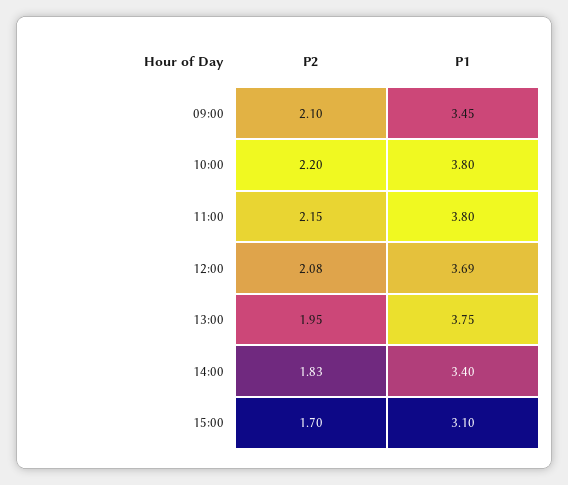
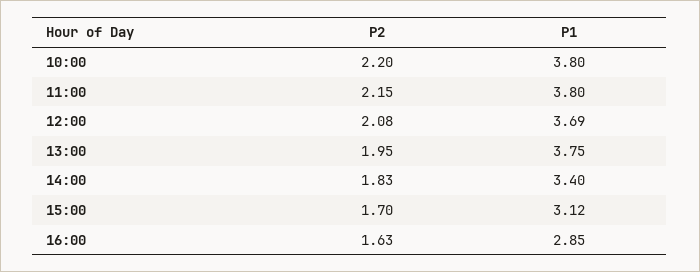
P2, 09:00: 2.1 -> none
P1, 09:00: 3.45 -> none
P1, 15:00: 3.1 -> 3.12
P2, 16:00: none -> 1.63
P1, 16:00: none -> 2.85

